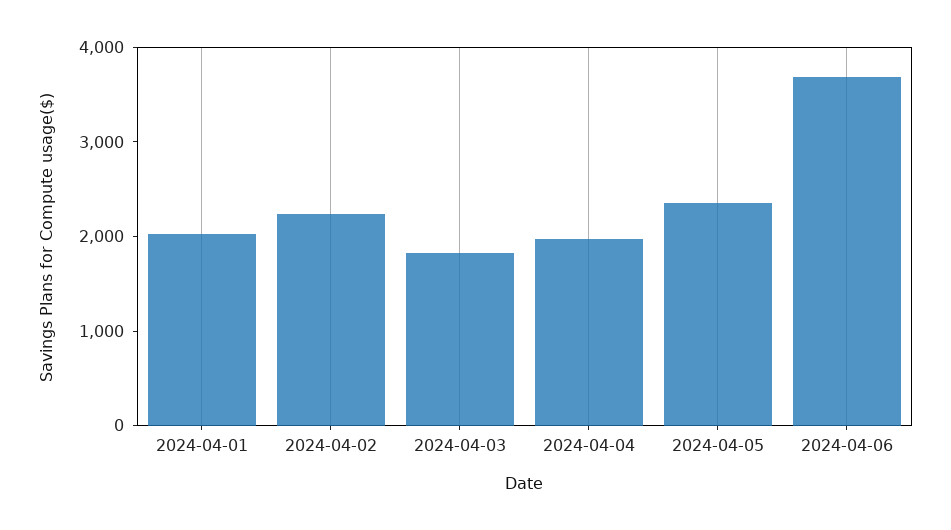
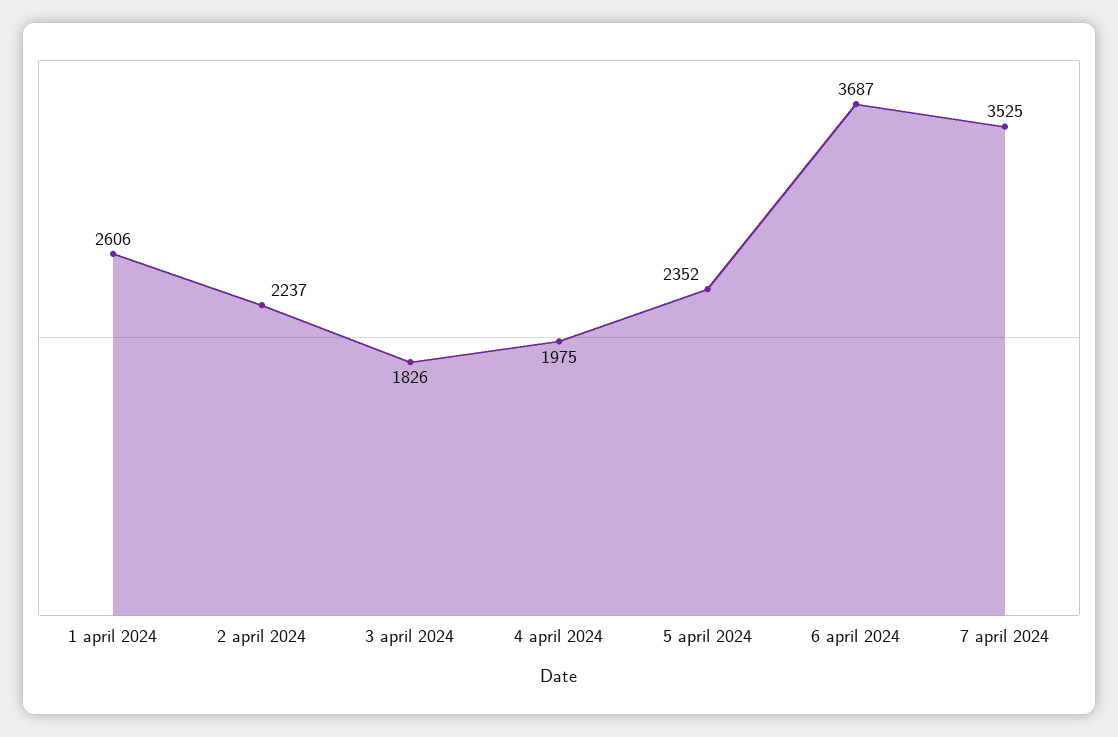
2024-04-01: 2000 -> 2606
7 april 2024: none -> 3525

